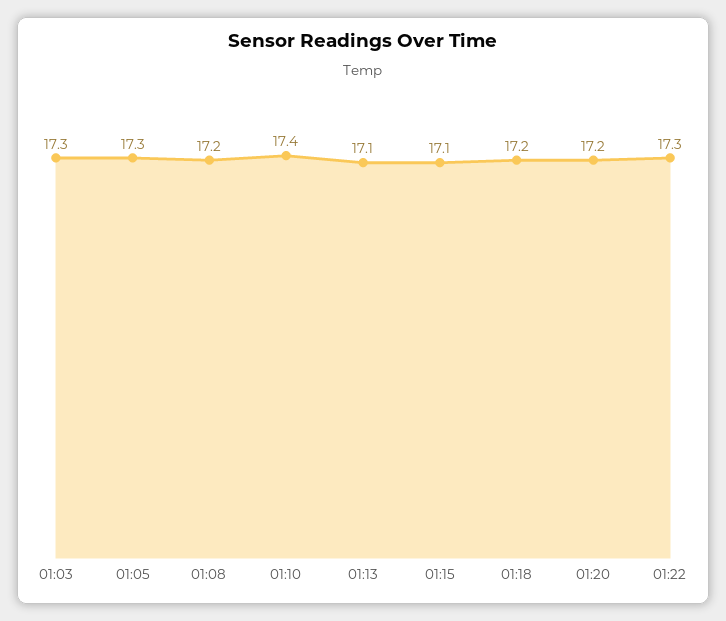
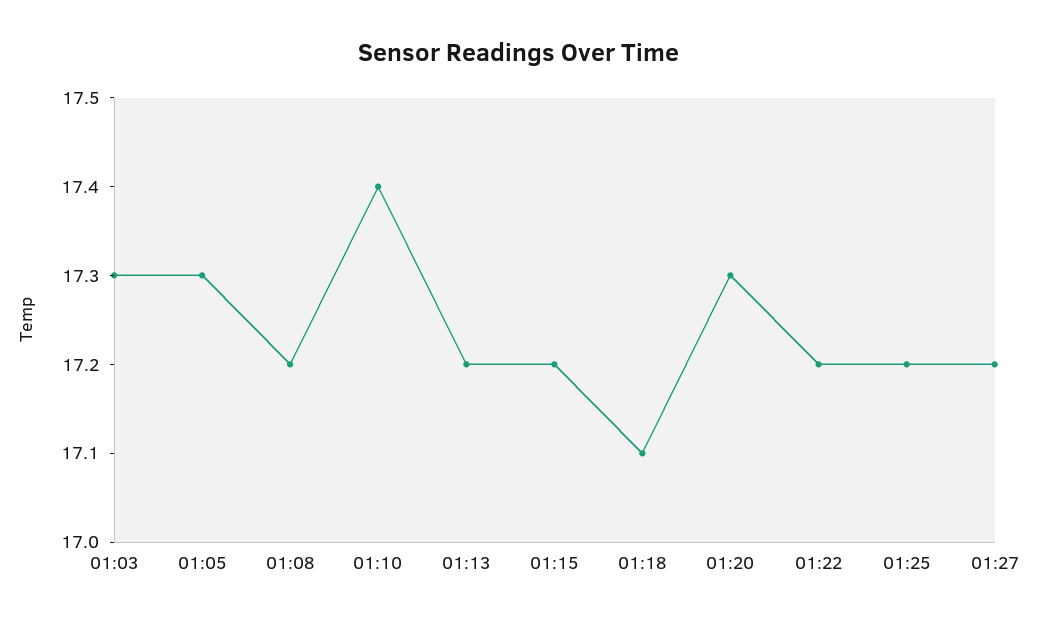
01:13: 17.1 -> 17.2
01:15: 17.1 -> 17.2
01:18: 17.2 -> 17.1
01:20: 17.2 -> 17.3
01:22: 17.3 -> 17.2
01:25: none -> 17.2
01:27: none -> 17.2

